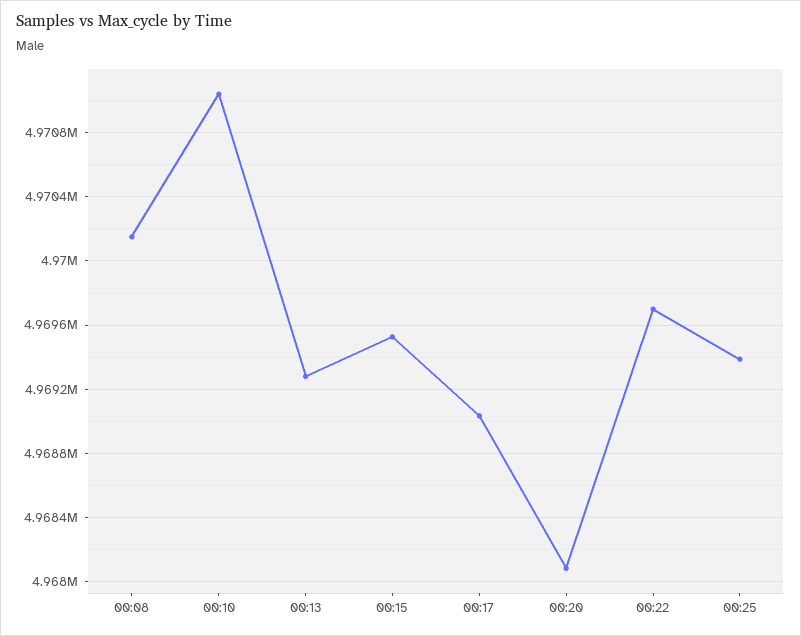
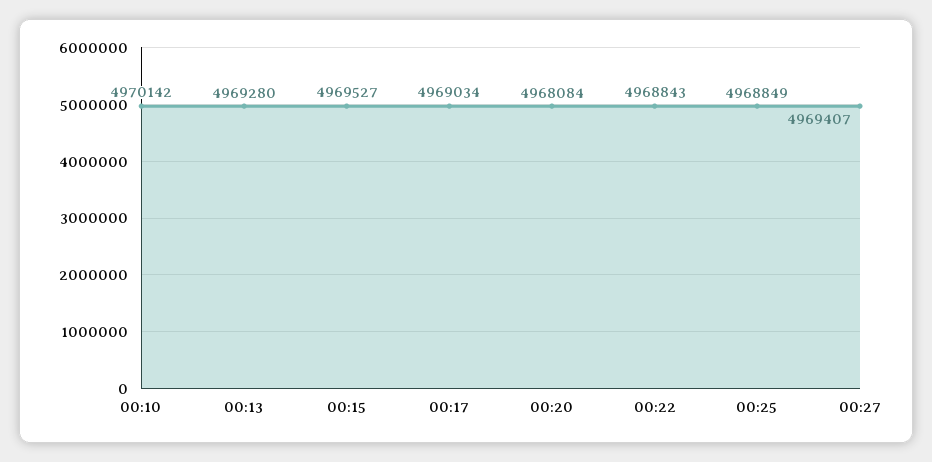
00:08: 4970150 -> none
00:10: 4971050 -> 4970142
00:22: 4969700 -> 4968843
00:25: 4969400 -> 4968849
00:27: none -> 4969407

